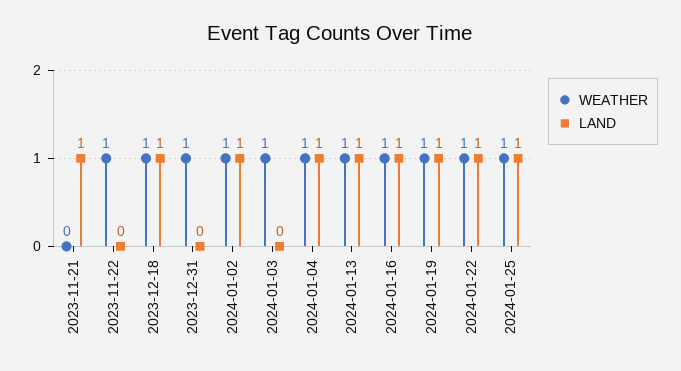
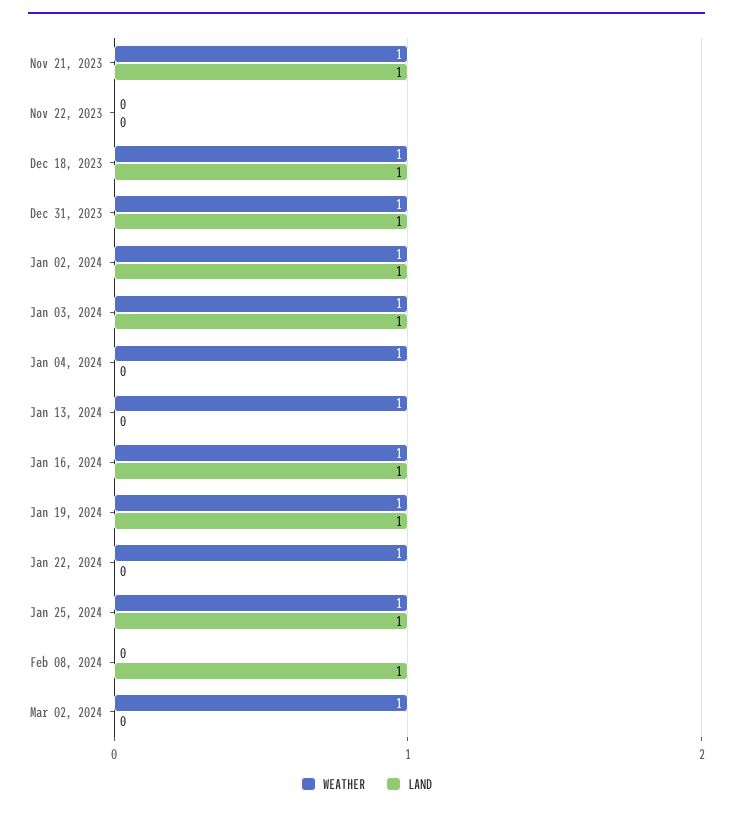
WEATHER, 2023-11-21: 0 -> 1
WEATHER, 2023-11-22: 1 -> 0
LAND, 2023-12-31: 0 -> 1
LAND, 2024-01-03: 0 -> 1
LAND, 2024-01-04: 1 -> 0
LAND, 2024-01-13: 1 -> 0
LAND, 2024-01-22: 1 -> 0
WEATHER, Feb 08, 2024: none -> 0
LAND, Feb 08, 2024: none -> 1
WEATHER, Mar 02, 2024: none -> 1
LAND, Mar 02, 2024: none -> 0

